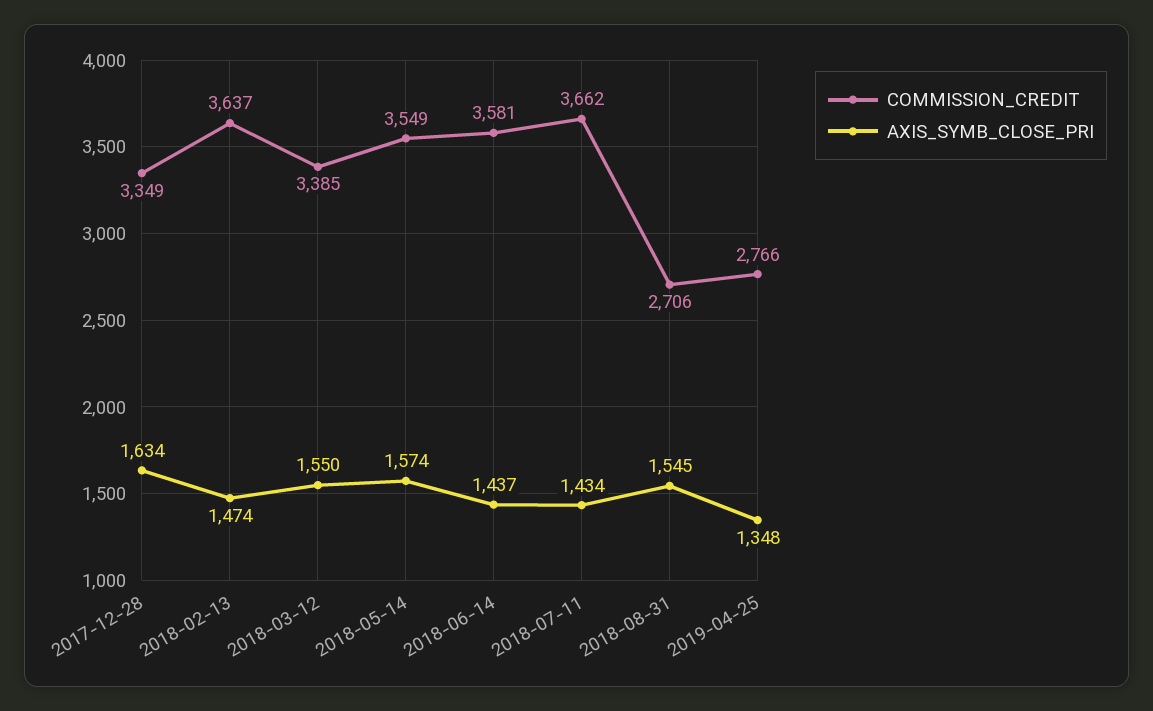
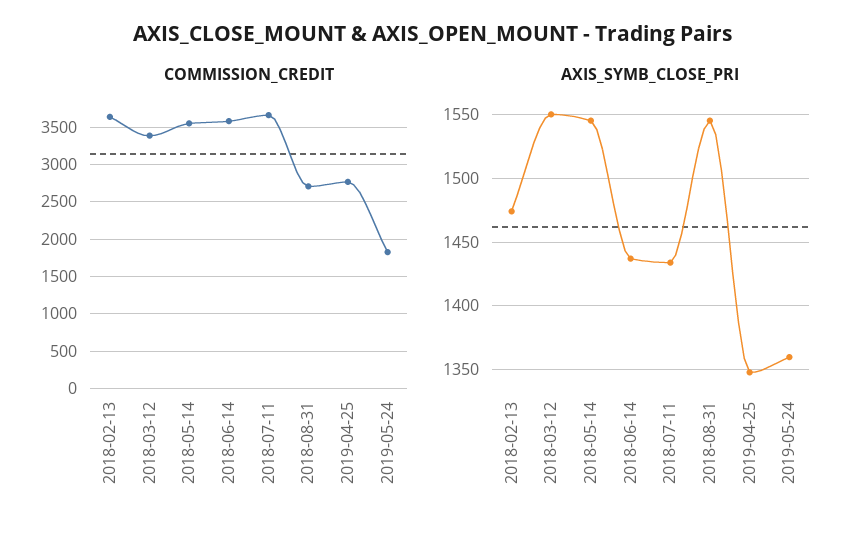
COMMISSION_CREDIT, 2017-12-28: 3349 -> none
AXIS_SYMB_CLOSE_PRI, 2017-12-28: 1634 -> none
AXIS_SYMB_CLOSE_PRI, 2018-05-14: 1574 -> 1545
COMMISSION_CREDIT, 2019-05-24: none -> 1800
AXIS_SYMB_CLOSE_PRI, 2019-05-24: none -> 1360

